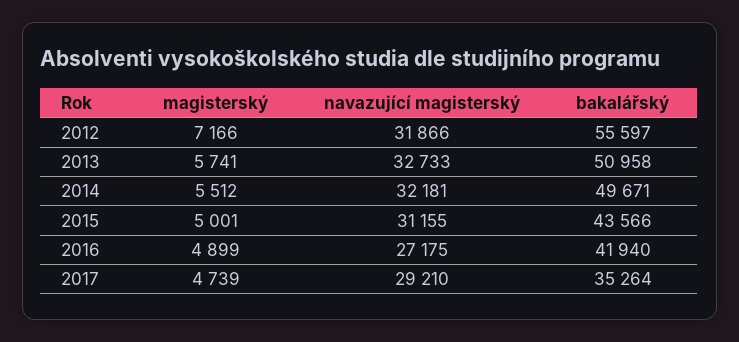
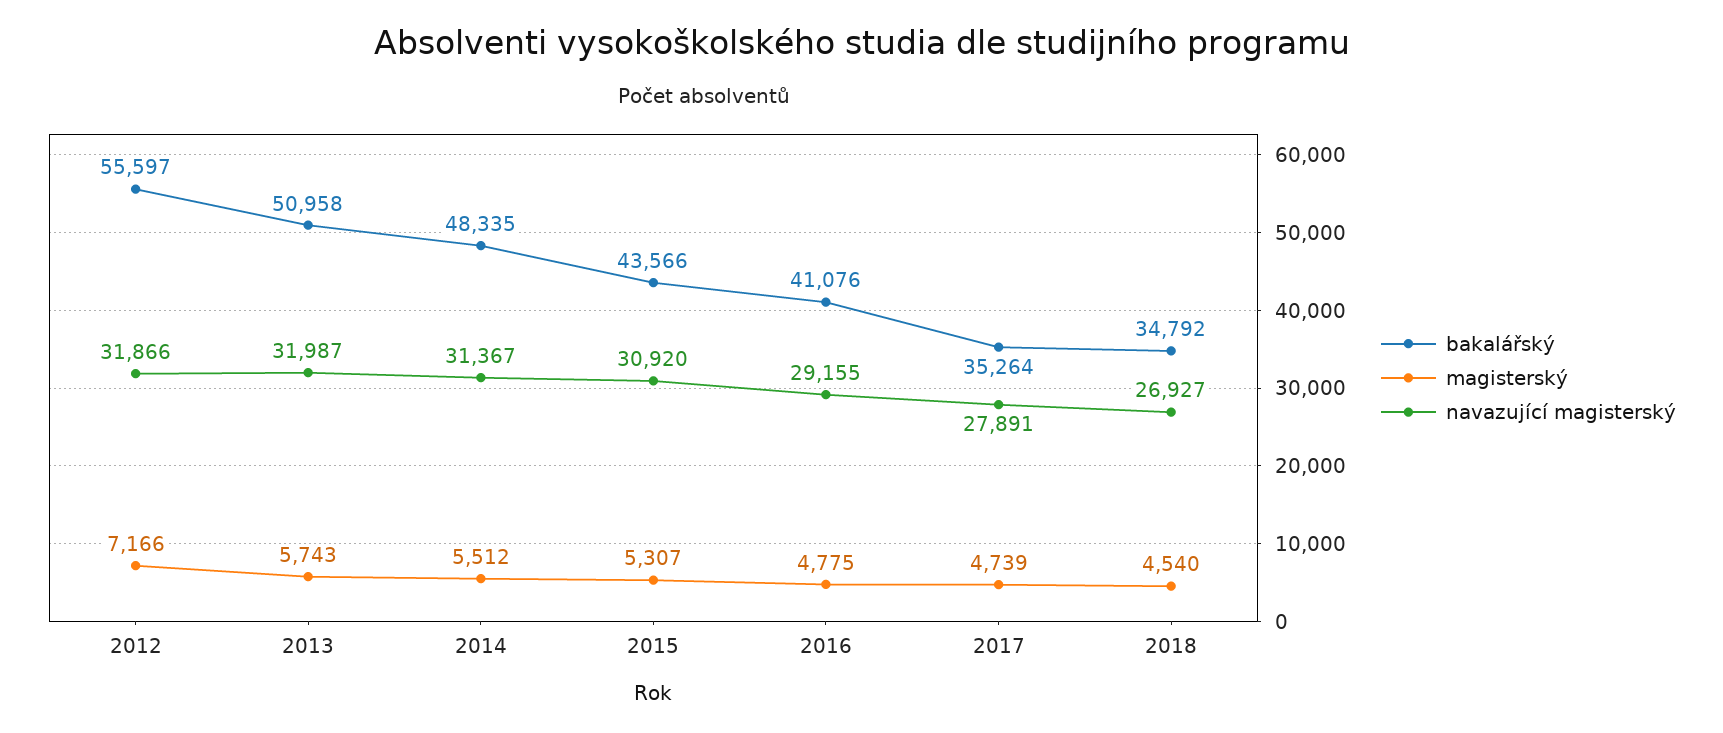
magisterský, 2013: 5741 -> 5743
navazující magisterský, 2013: 32733 -> 31987
navazující magisterský, 2014: 32181 -> 31367
bakalářský, 2014: 49671 -> 48335
magisterský, 2015: 5001 -> 5307
navazující magisterský, 2015: 31155 -> 30920
magisterský, 2016: 4899 -> 4775
navazující magisterský, 2016: 27175 -> 29155
bakalářský, 2016: 41940 -> 41076
navazující magisterský, 2017: 29210 -> 27891
bakalářský, 2018: none -> 34792
magisterský, 2018: none -> 4540
navazující magisterský, 2018: none -> 26927

